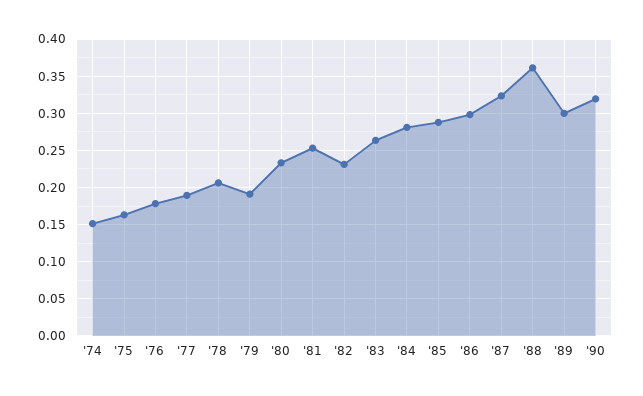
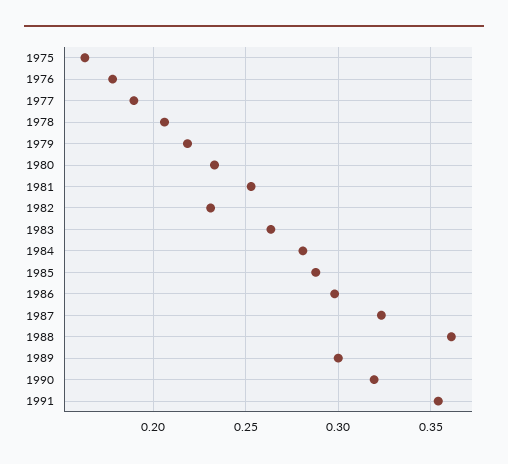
'74: 0.15 -> none
'79: 0.19 -> 0.22
1991: none -> 0.355

